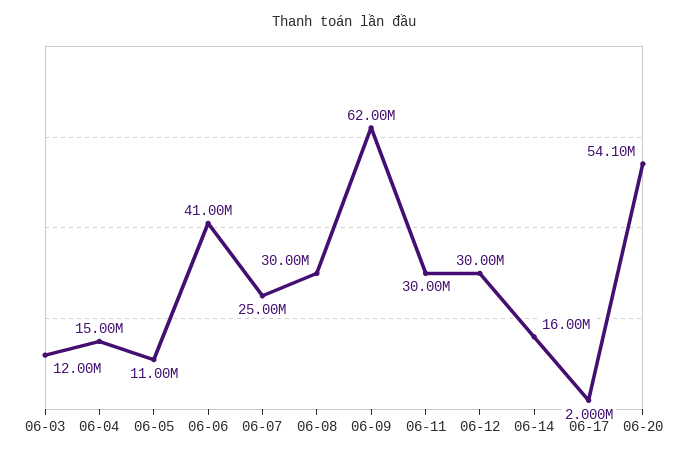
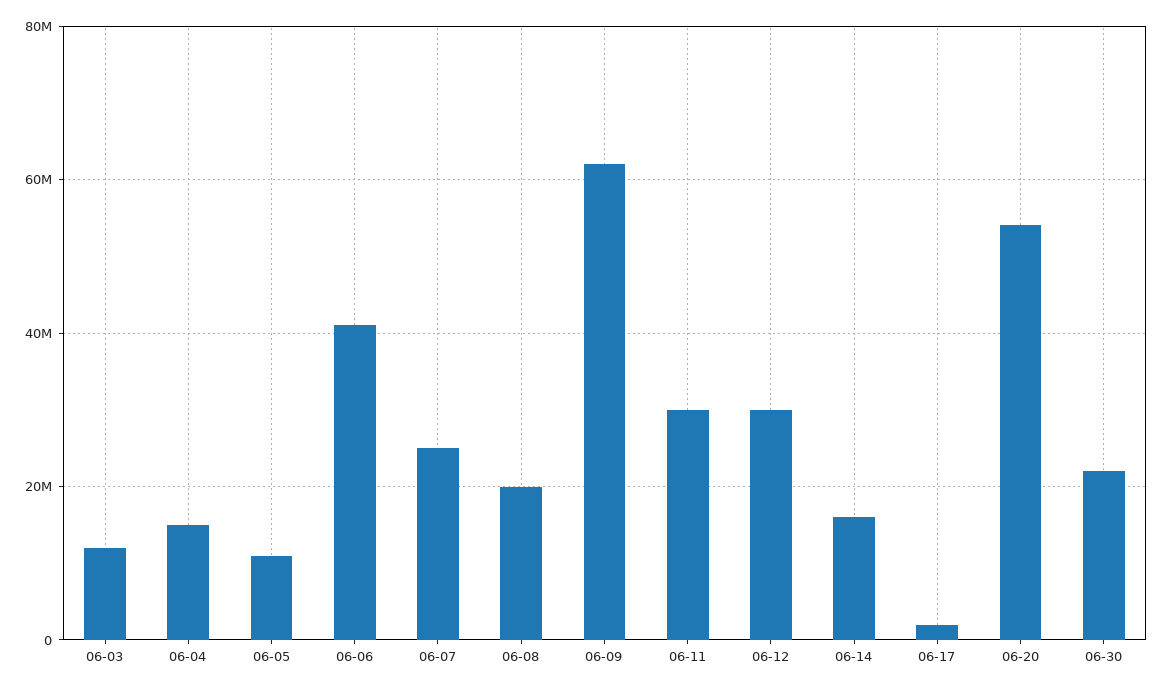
06-08: 30000000 -> 20000000
06-30: none -> 22000000

